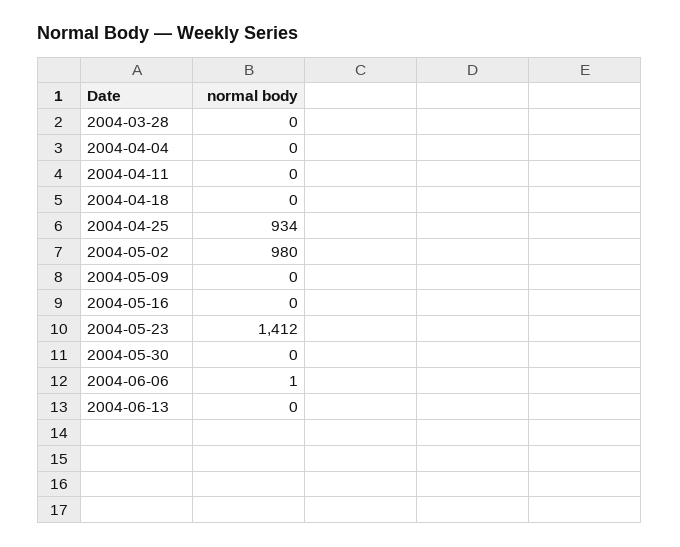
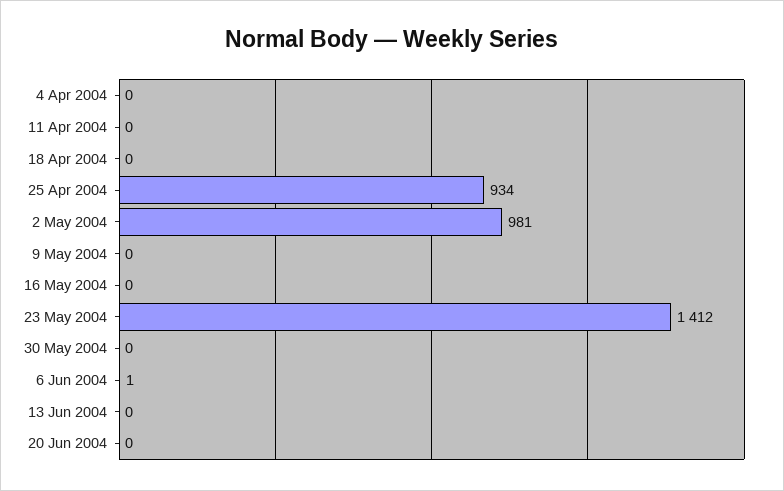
2004-03-28: 0 -> none
2004-05-02: 980 -> 981
20 Jun 2004: none -> 0

